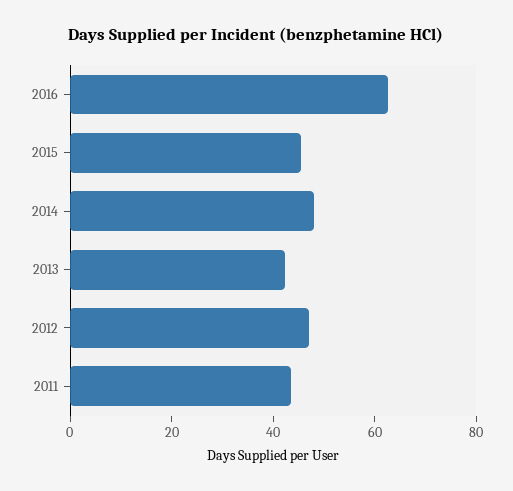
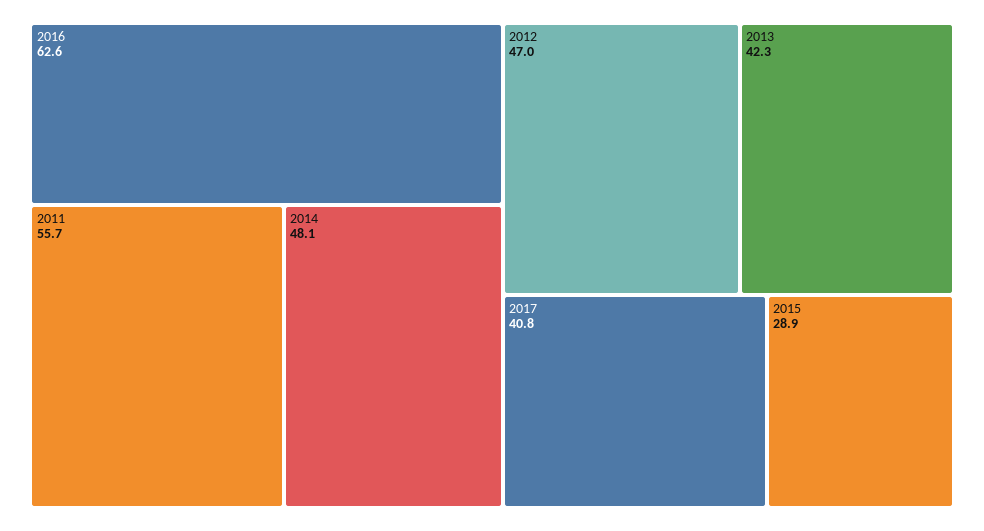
2015: 45 -> 28.9
2011: 45 -> 55.7
2017: none -> 40.8

